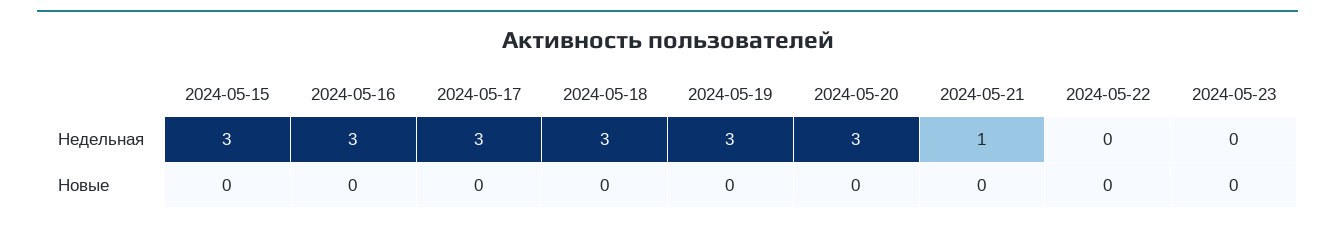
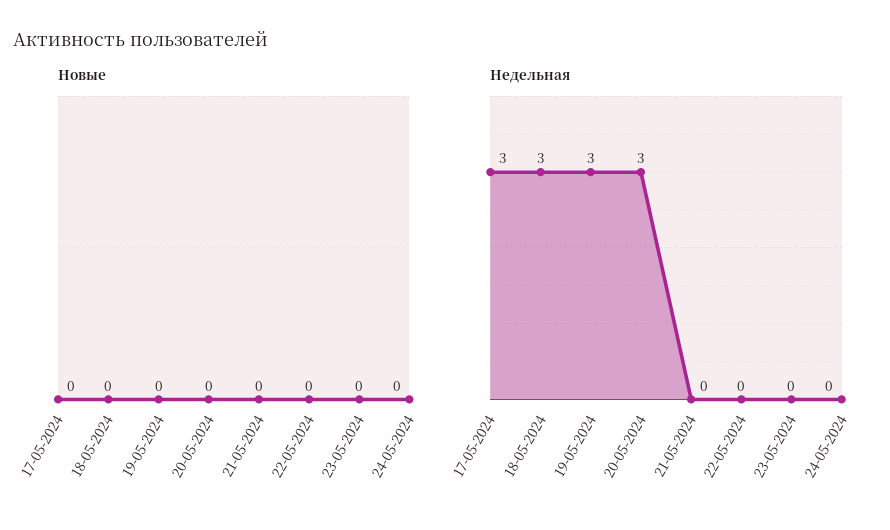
Недельная, 2024-05-15: 3 -> none
Недельная, 2024-05-16: 3 -> none
Недельная, 2024-05-21: 1 -> 0
Новые, 2024-05-15: 0 -> none
Новые, 2024-05-16: 0 -> none
Новые, 24-05-2024: none -> 0
Недельная, 24-05-2024: none -> 0

